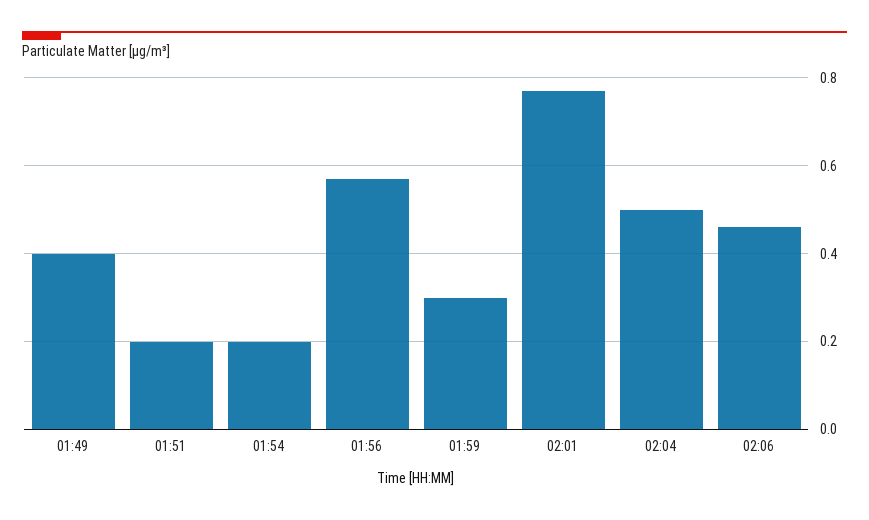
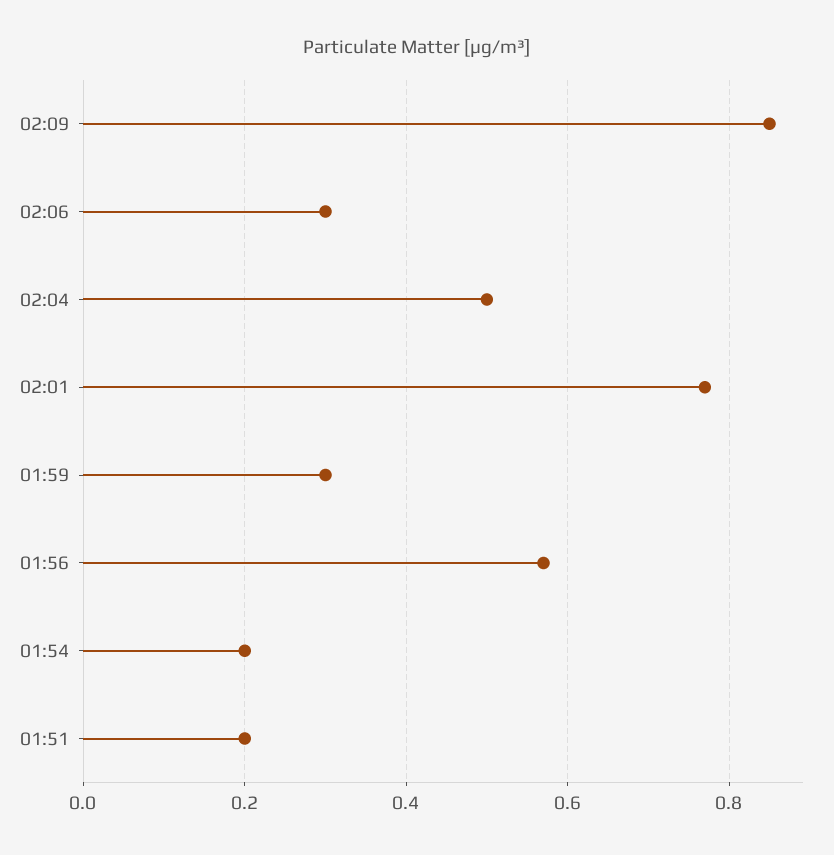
01:49: 0.4 -> none
02:06: 0.45 -> 0.3
02:09: none -> 0.85

